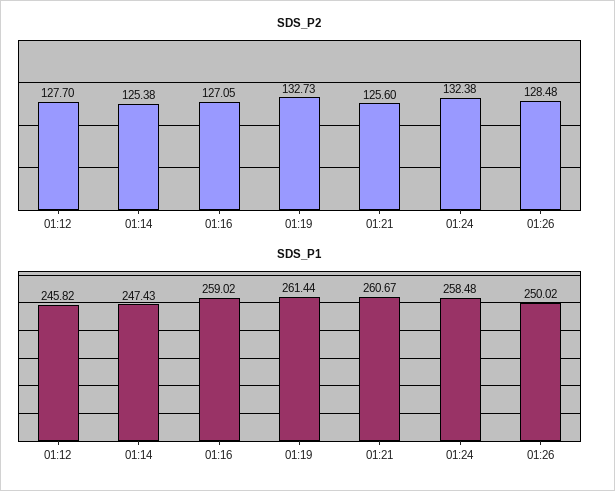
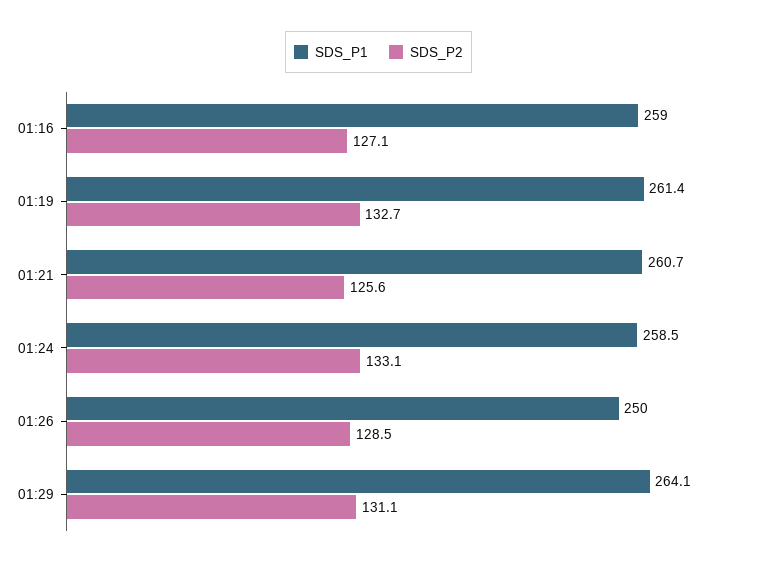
SDS_P2, 01:12: 127.7 -> none
SDS_P2, 01:14: 125.38 -> none
SDS_P2, 01:24: 132.38 -> 133.1
SDS_P1, 01:12: 245.82 -> none
SDS_P1, 01:14: 247.43 -> none
SDS_P1, 01:29: none -> 264.1
SDS_P2, 01:29: none -> 131.1

